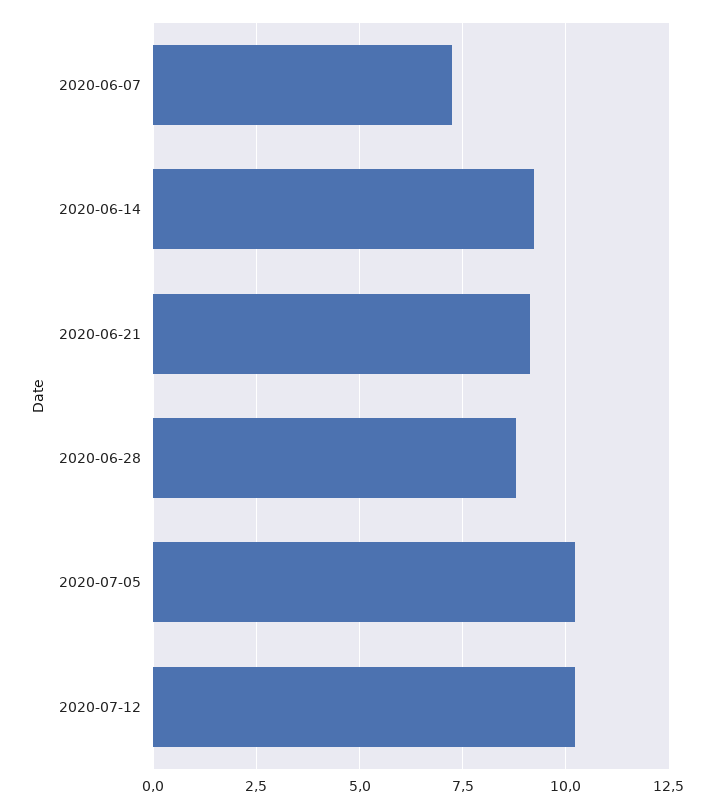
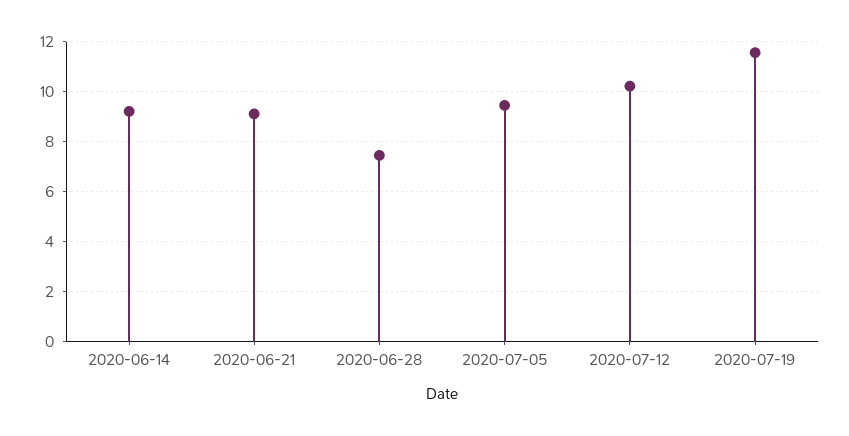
2020-06-07: 7.25 -> none
2020-06-28: 8.75 -> 7.5
2020-07-05: 10.25 -> 9.5
2020-07-19: none -> 11.5

